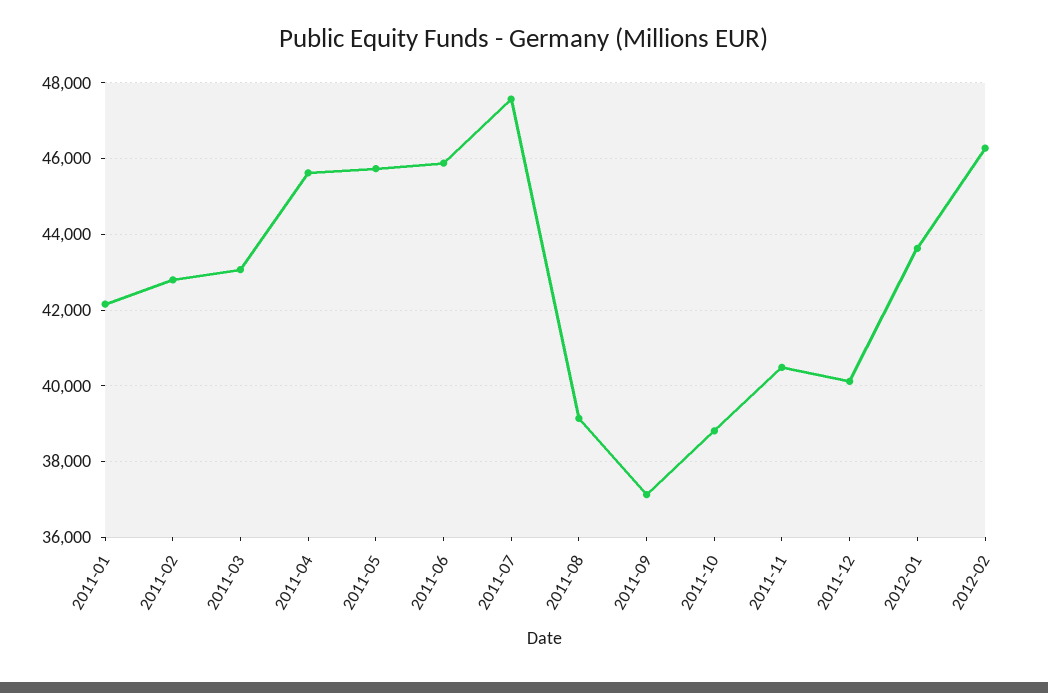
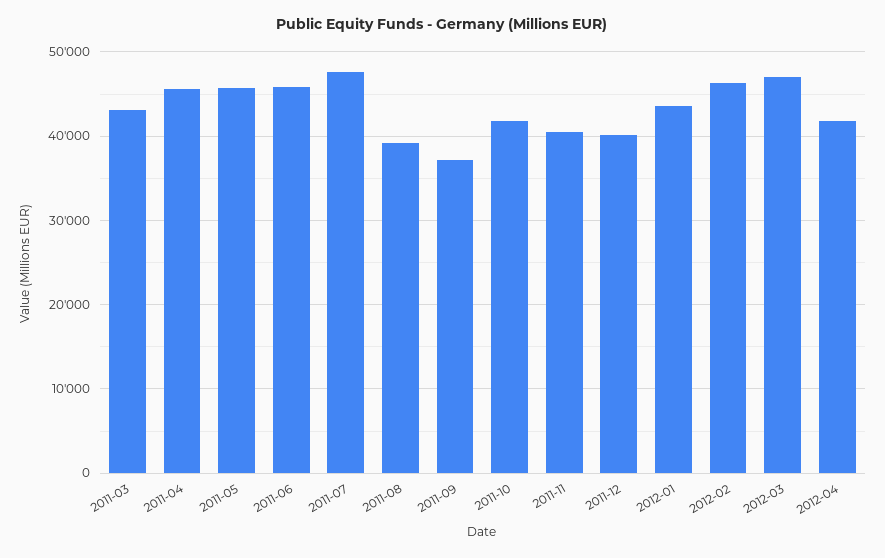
2011-01: 42200 -> none
2011-02: 42800 -> none
2011-10: 38800 -> 42000
2012-03: none -> 47000
2012-04: none -> 42000

